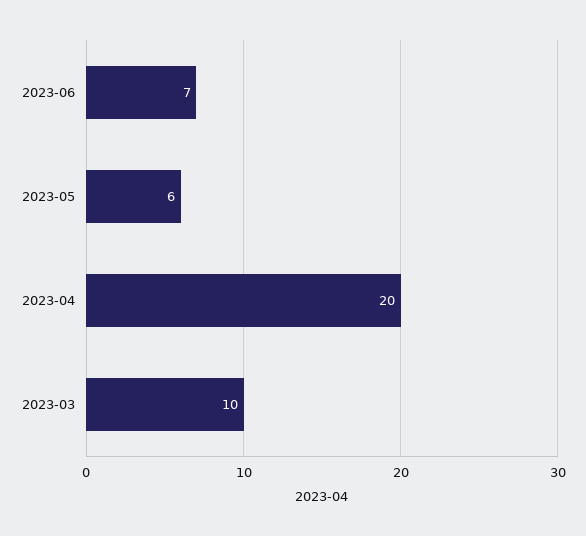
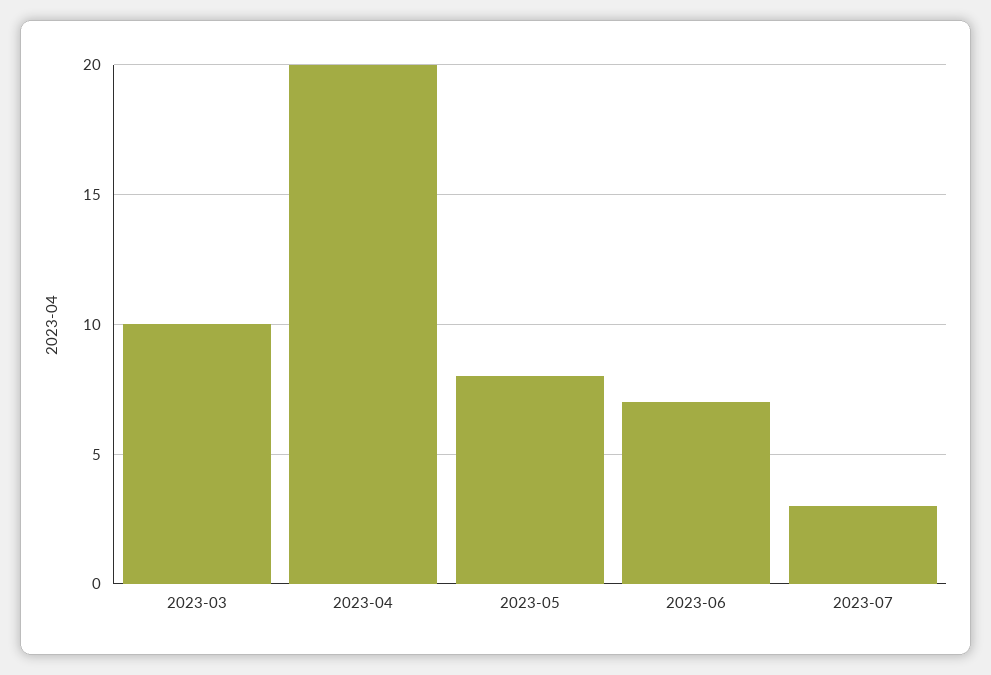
2023-05: 6 -> 8
2023-07: none -> 3

